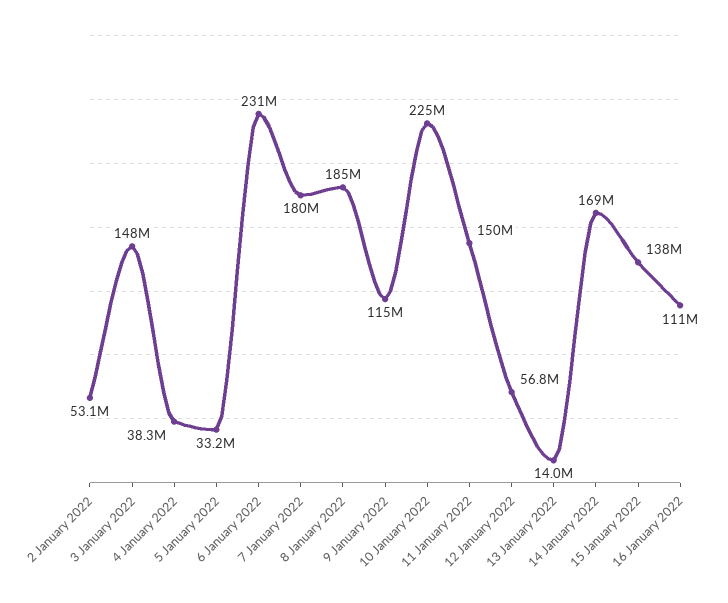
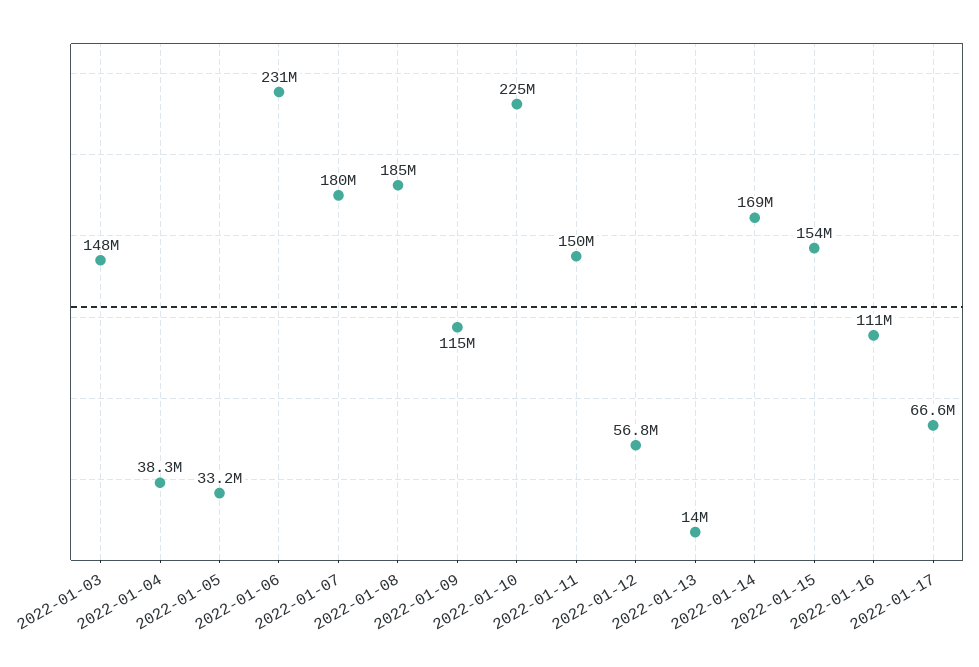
2 January 2022: 53100000 -> none
15 January 2022: 138000000 -> 154000000
2022-01-17: none -> 66600000

